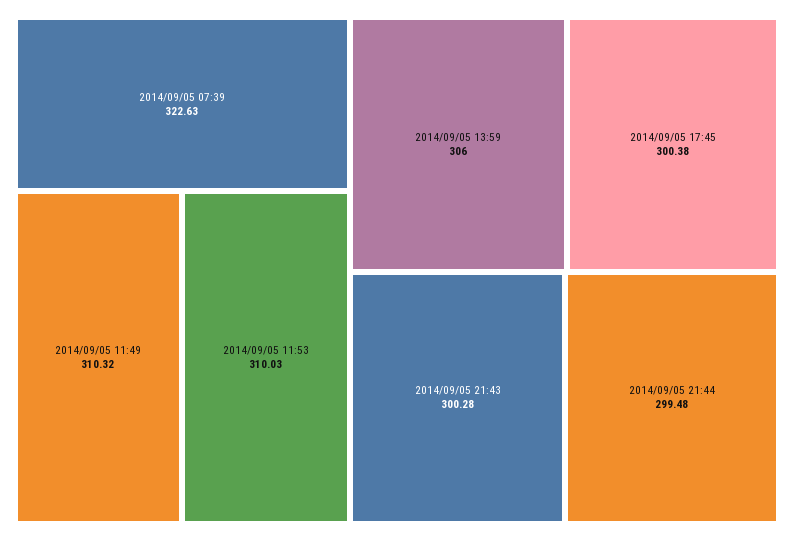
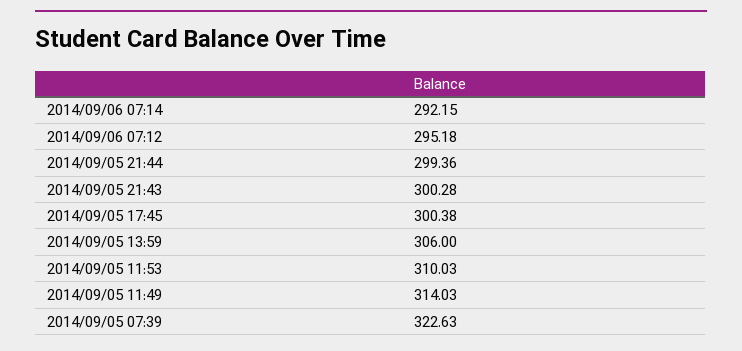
2014/09/05 11:49: 310.32 -> 314.03
2014/09/05 21:44: 299.48 -> 299.36
2014/09/06 07:14: none -> 292.15
2014/09/06 07:12: none -> 295.18

